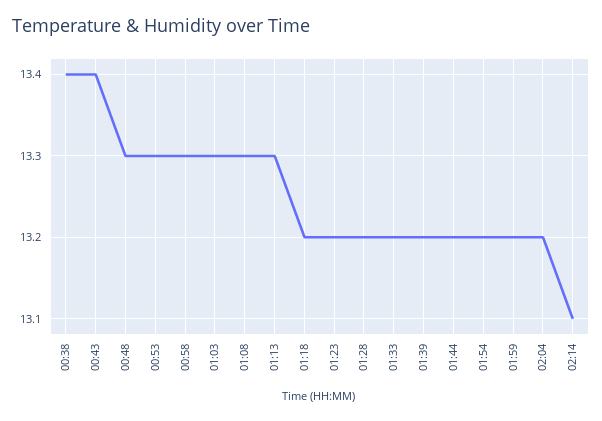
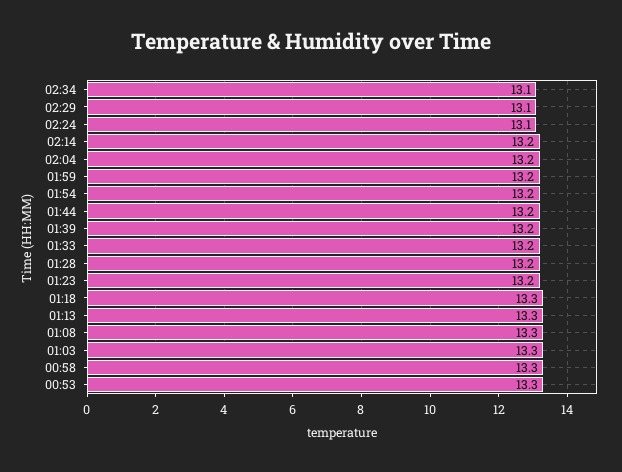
00:38: 13.4 -> none
00:43: 13.4 -> none
00:48: 13.3 -> none
01:18: 13.2 -> 13.3
02:14: 13.1 -> 13.2
02:34: none -> 13.1
02:29: none -> 13.1
02:24: none -> 13.1

